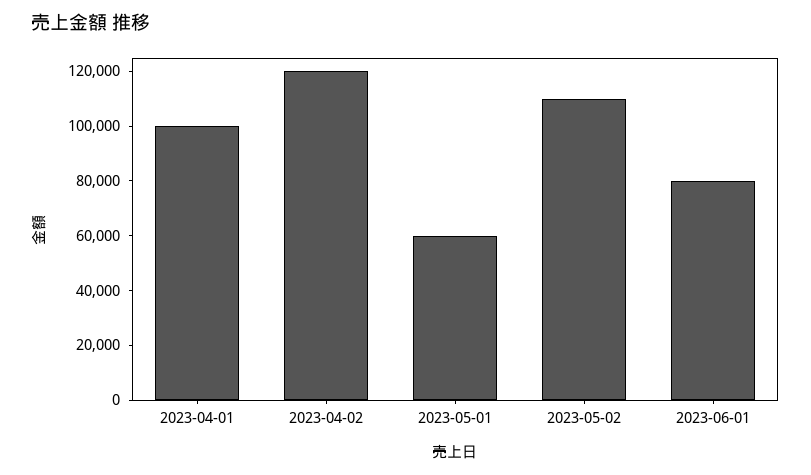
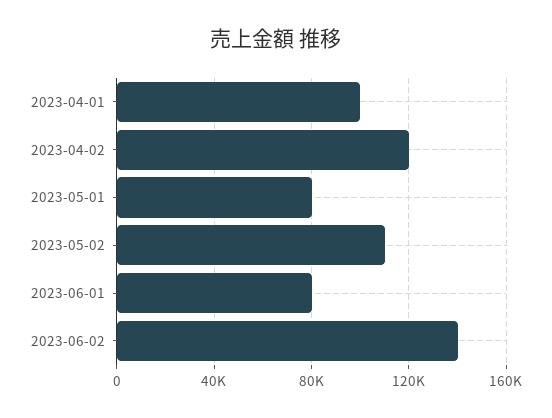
2023-05-01: 60000 -> 80000
2023-06-02: none -> 140000

